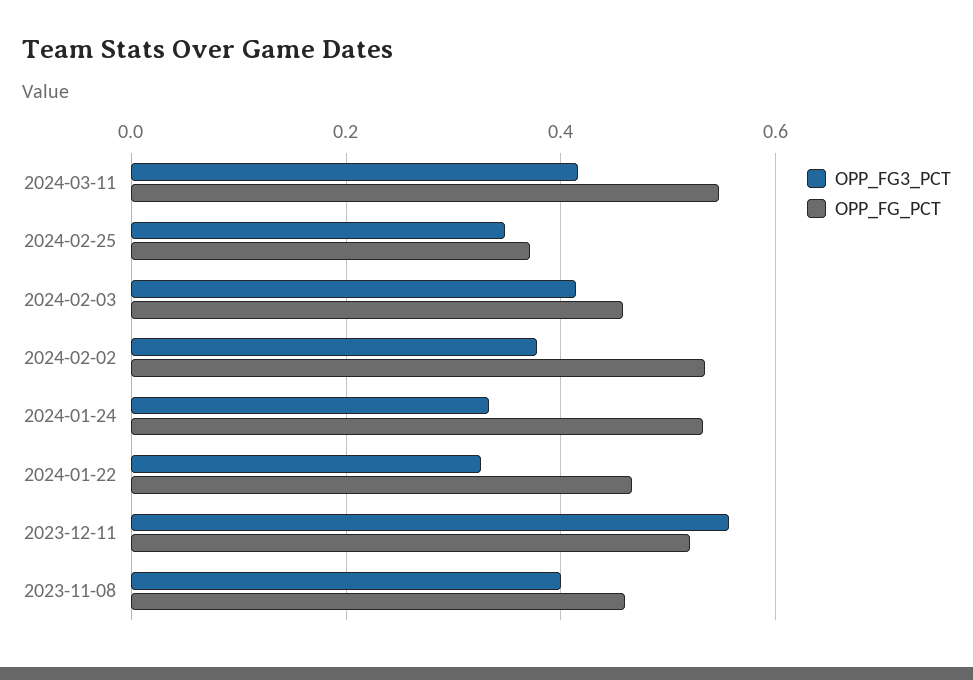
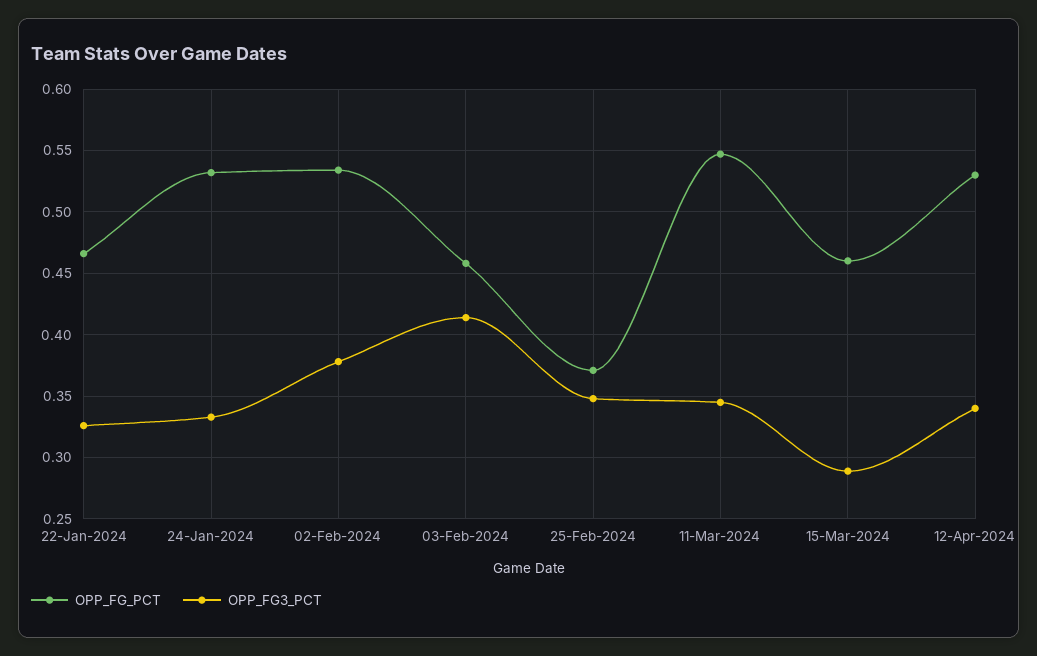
OPP_FG3_PCT, 2024-03-11: 0.42 -> 0.345
OPP_FG3_PCT, 2023-12-11: 0.56 -> none
OPP_FG_PCT, 2023-12-11: 0.52 -> none
OPP_FG3_PCT, 2023-11-08: 0.4 -> none
OPP_FG_PCT, 2023-11-08: 0.46 -> none
OPP_FG_PCT, 15-Mar-2024: none -> 0.46
OPP_FG3_PCT, 15-Mar-2024: none -> 0.29
OPP_FG_PCT, 12-Apr-2024: none -> 0.53
OPP_FG3_PCT, 12-Apr-2024: none -> 0.34

